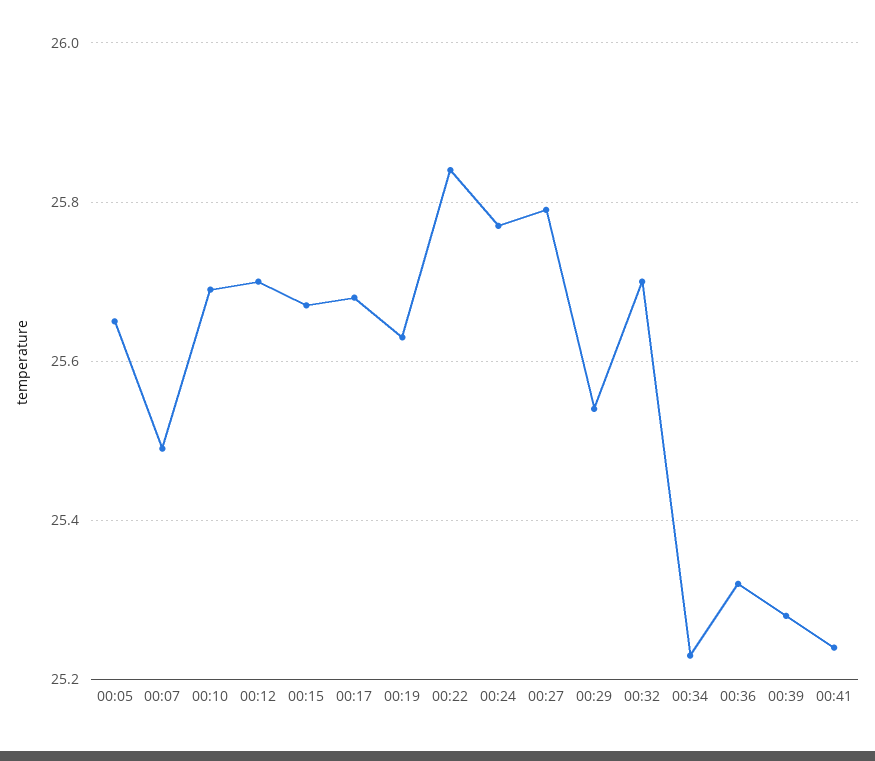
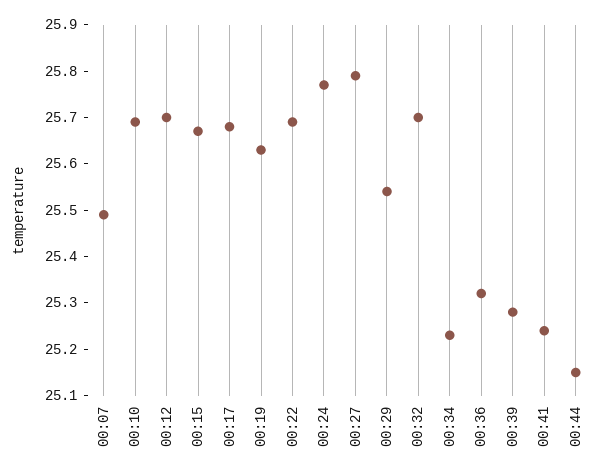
00:05: 25.65 -> none
00:22: 25.85 -> 25.7
00:44: none -> 25.15

